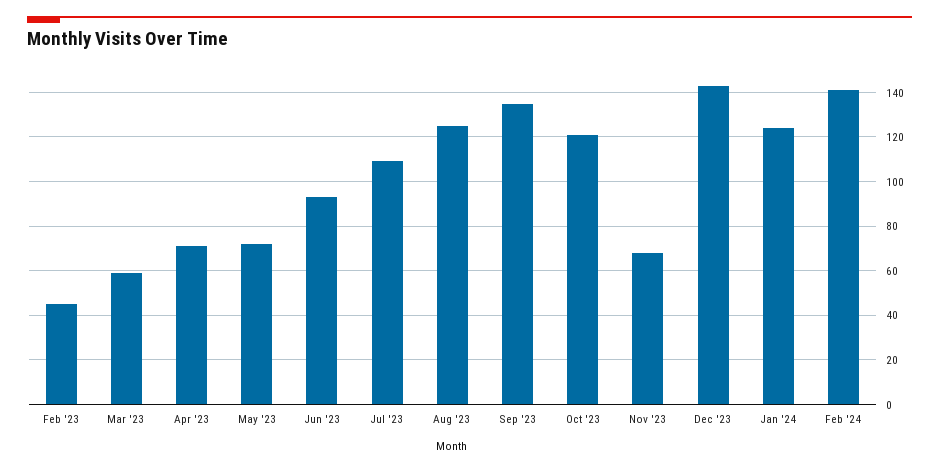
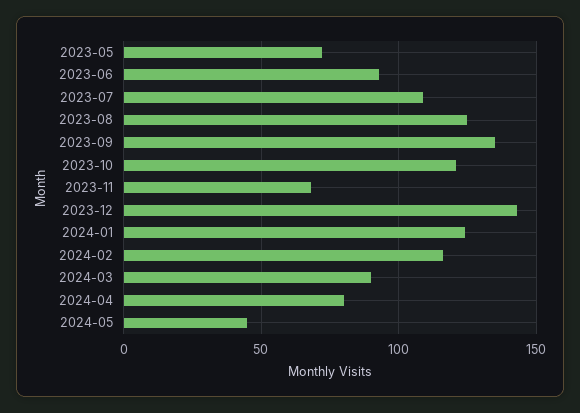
Feb '23: 45 -> none
Mar '23: 60 -> none
Apr '23: 70 -> none
Feb '24: 140 -> 115
2024-03: none -> 90
2024-04: none -> 80
2024-05: none -> 45

